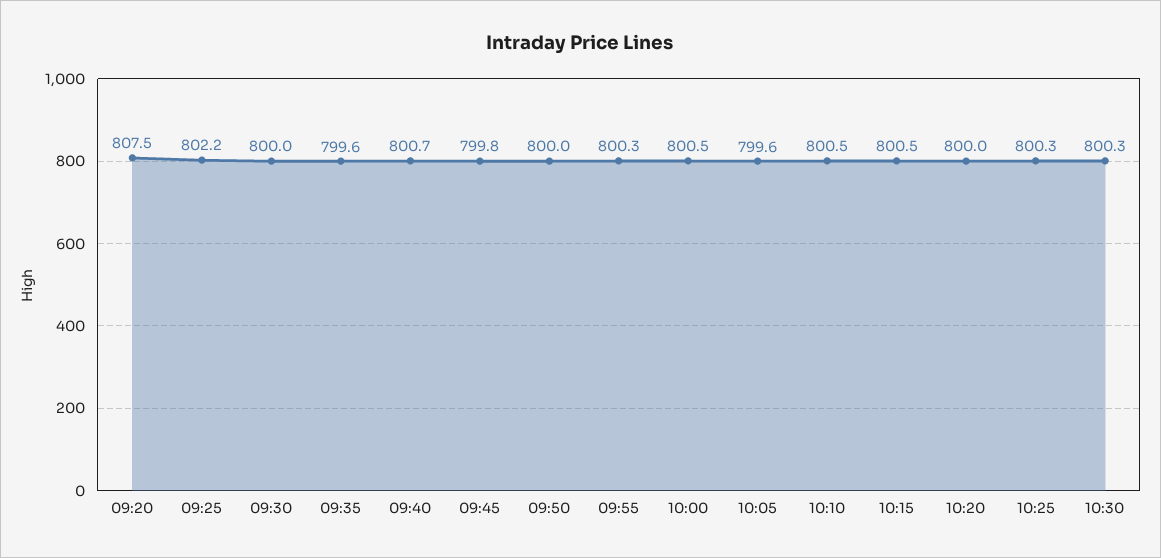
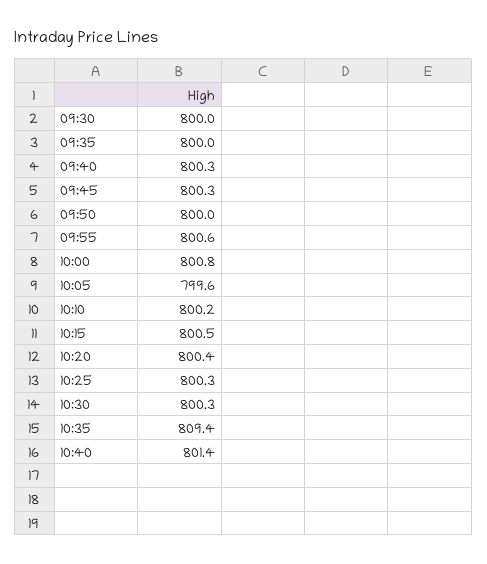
09:20: 807.5 -> none
09:25: 802.2 -> none
09:35: 799.6 -> 800
09:40: 800.7 -> 800.3
09:45: 799.8 -> 800.3
09:55: 800.3 -> 800.6
10:00: 800.5 -> 800.8
10:10: 800.5 -> 800.2
10:20: 800 -> 800.4
10:35: none -> 809.4
10:40: none -> 801.4

